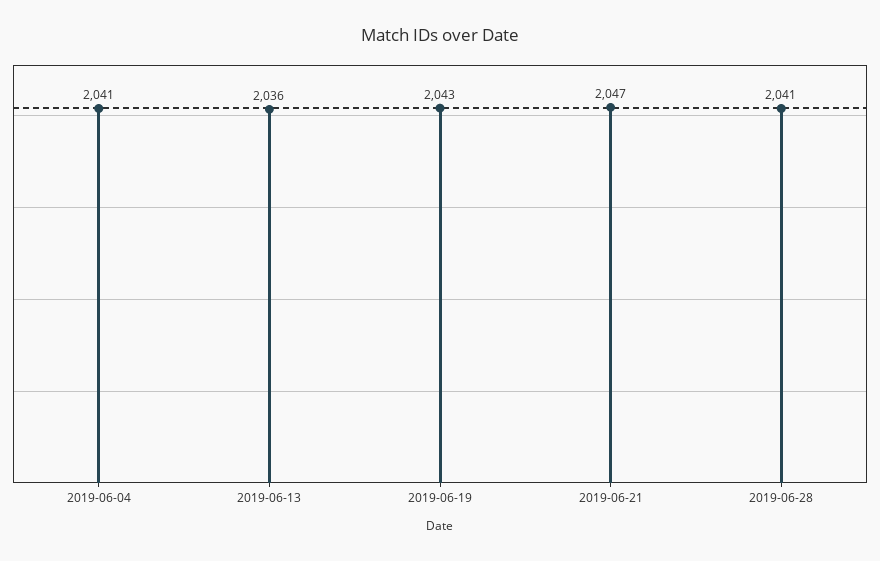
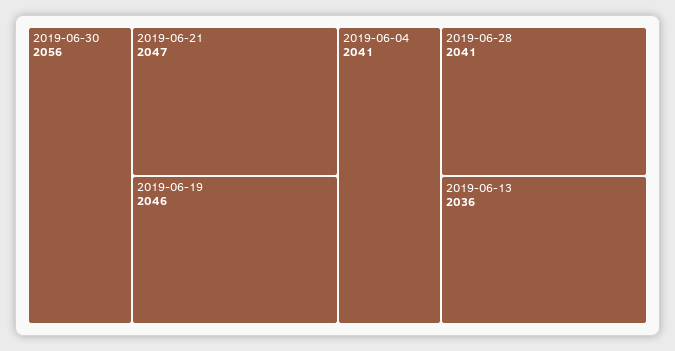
2019-06-19: 2043 -> 2046
2019-06-30: none -> 2056

